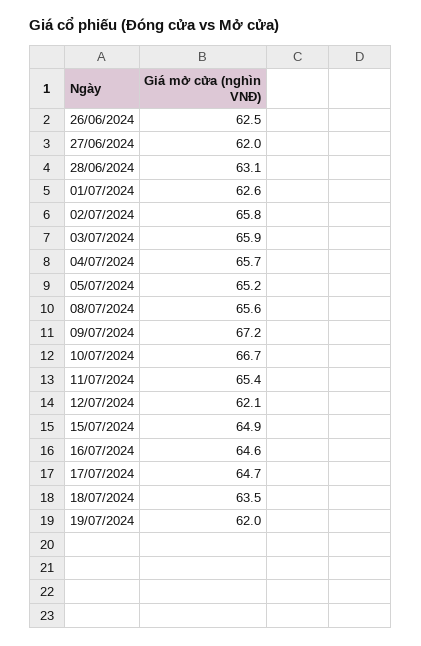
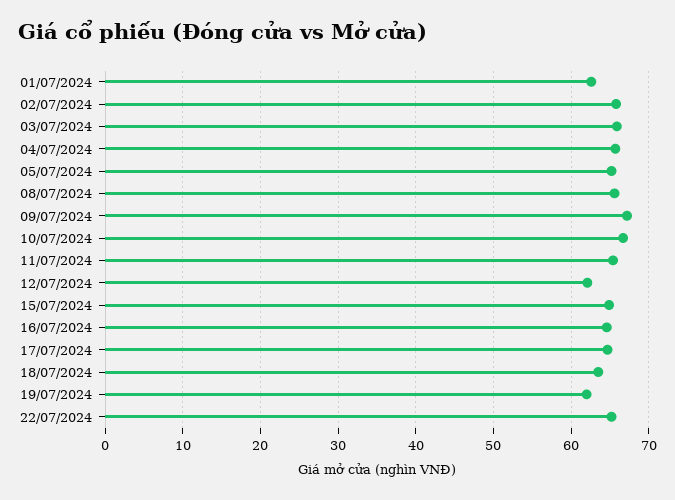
26/06/2024: 62.5 -> none
27/06/2024: 62 -> none
28/06/2024: 63.1 -> none
22/07/2024: none -> 65

